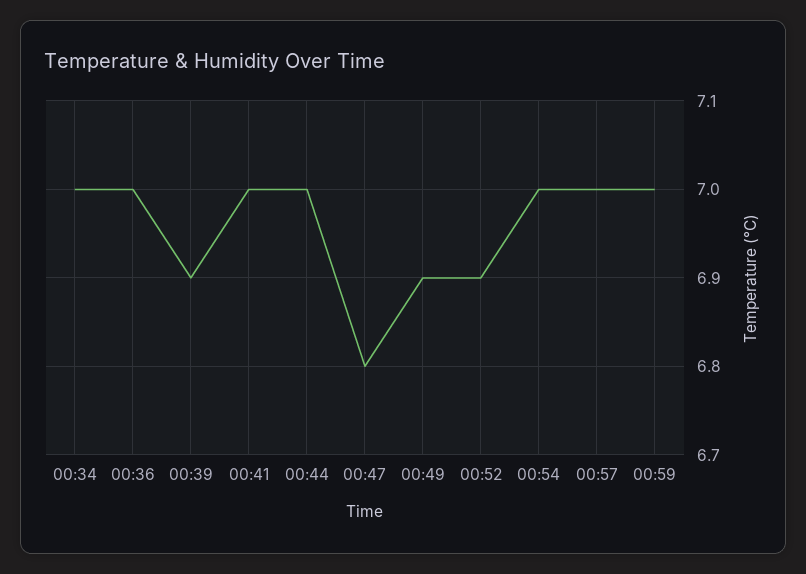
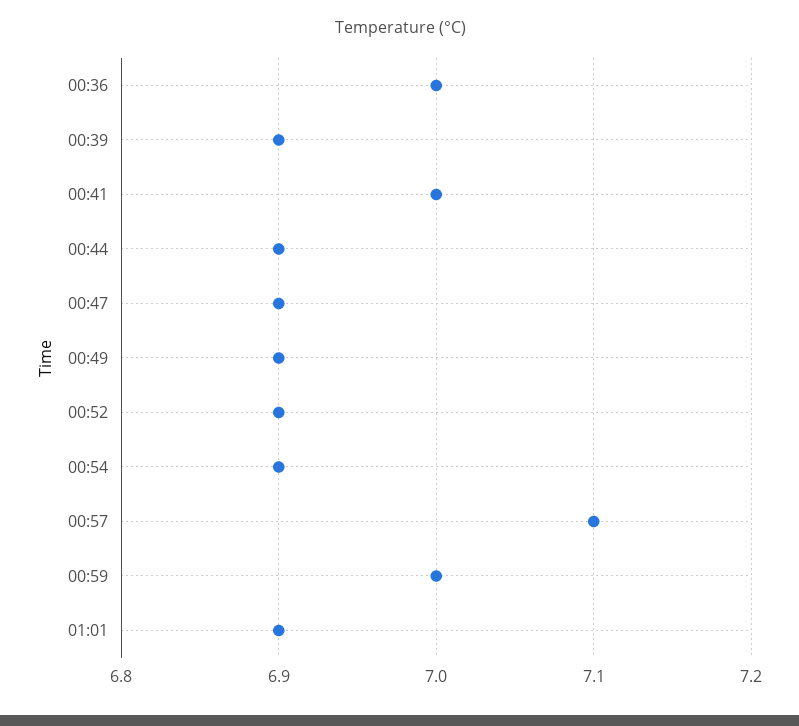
00:34: 7 -> none
00:44: 7 -> 6.9
00:47: 6.8 -> 6.9
00:54: 7 -> 6.9
00:57: 7 -> 7.1
01:01: none -> 6.9

